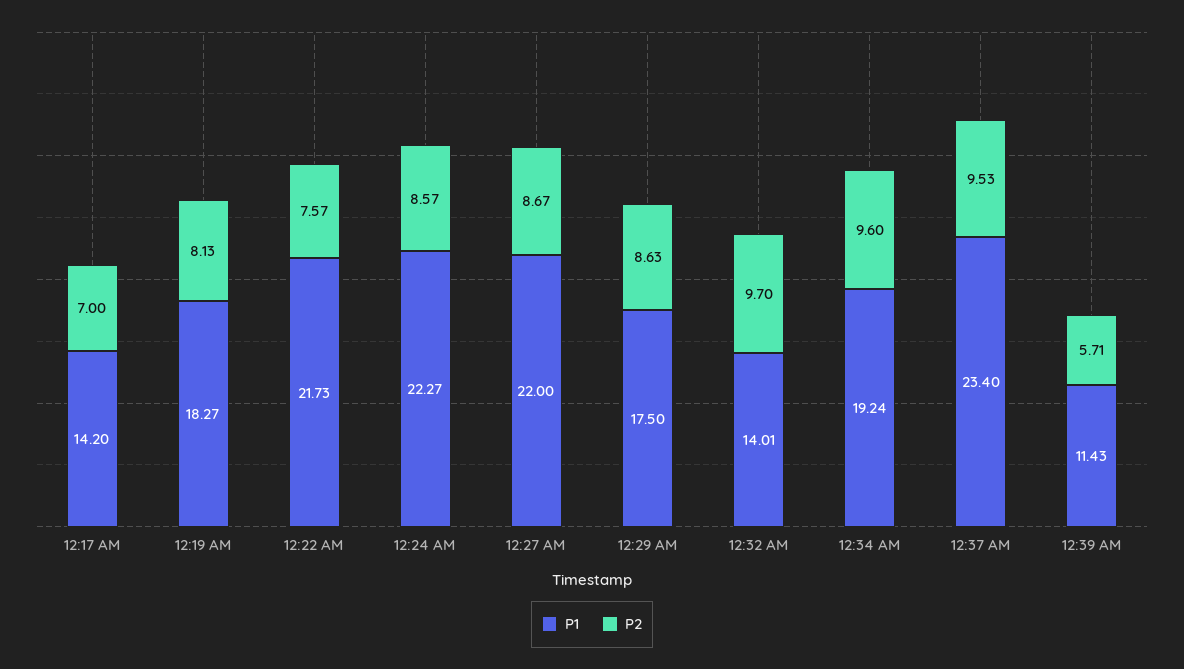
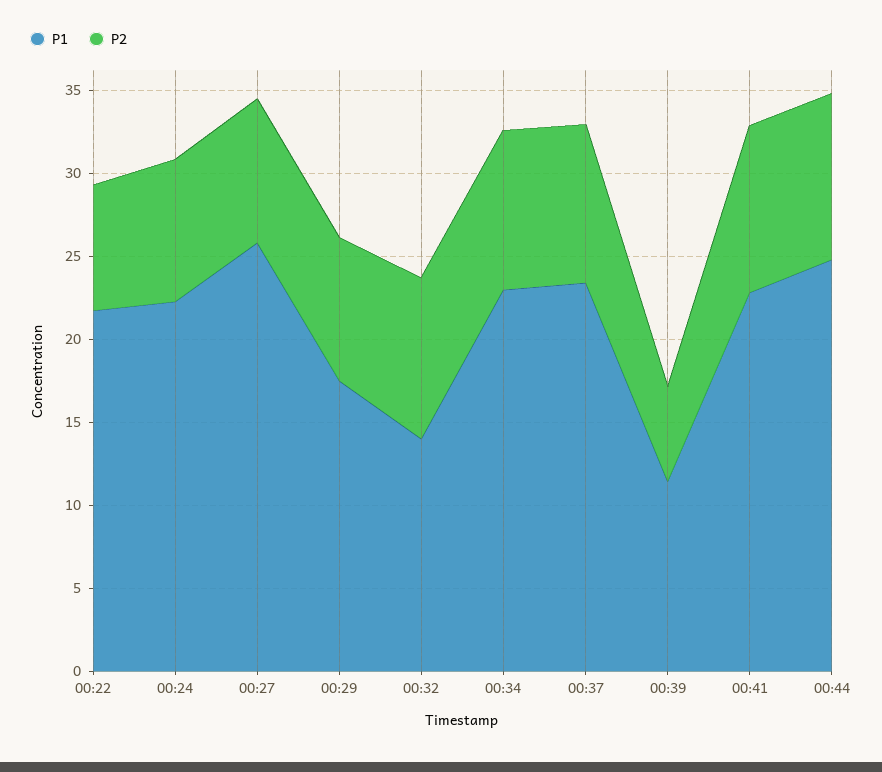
P1, 12:17 AM: 14.2 -> none
P2, 12:17 AM: 7 -> none
P1, 12:19 AM: 18.27 -> none
P2, 12:19 AM: 8.13 -> none
P1, 12:27 AM: 22 -> 26
P1, 12:34 AM: 19.24 -> 23
P1, 00:41: none -> 23
P2, 00:41: none -> 10
P1, 00:44: none -> 25
P2, 00:44: none -> 10

